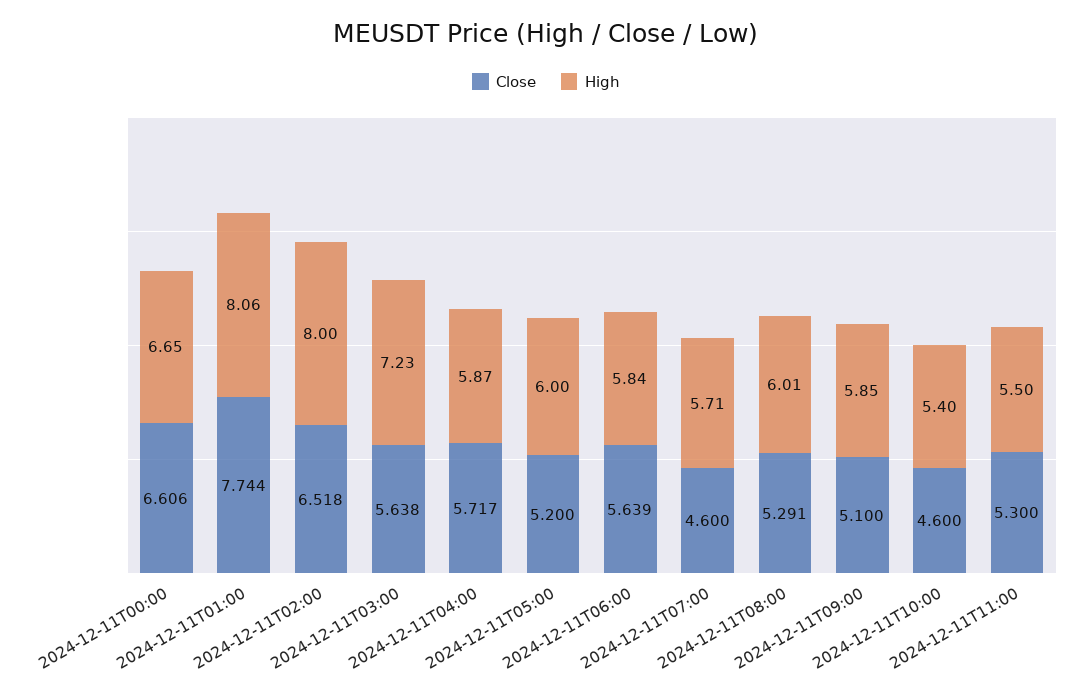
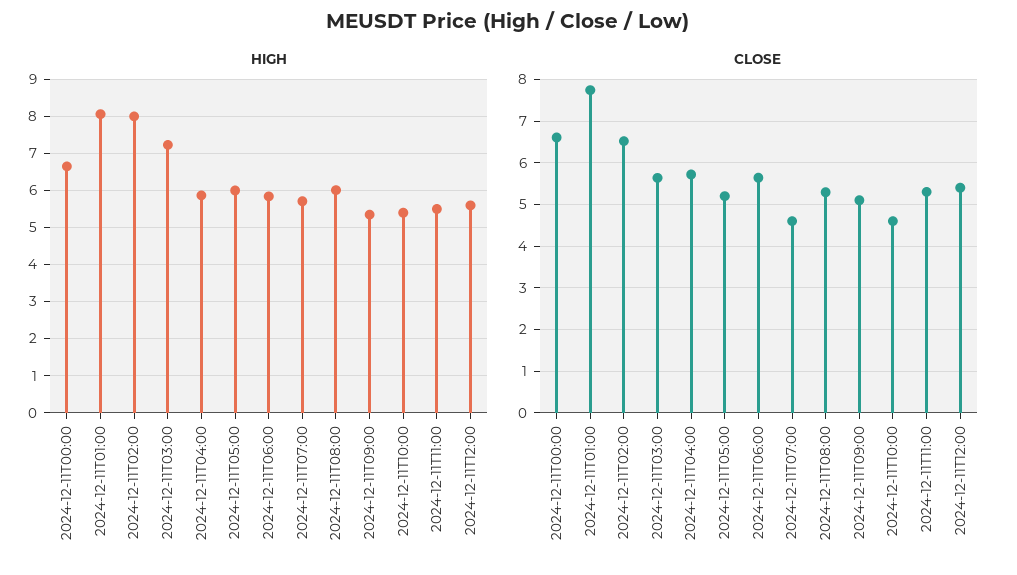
High, 2024-12-11T09:00: 5.85 -> 5.4
High, 2024-12-11T12:00: none -> 5.6
Close, 2024-12-11T12:00: none -> 5.4

